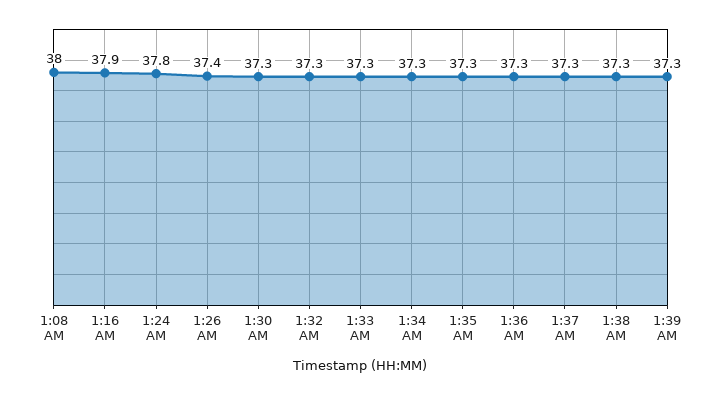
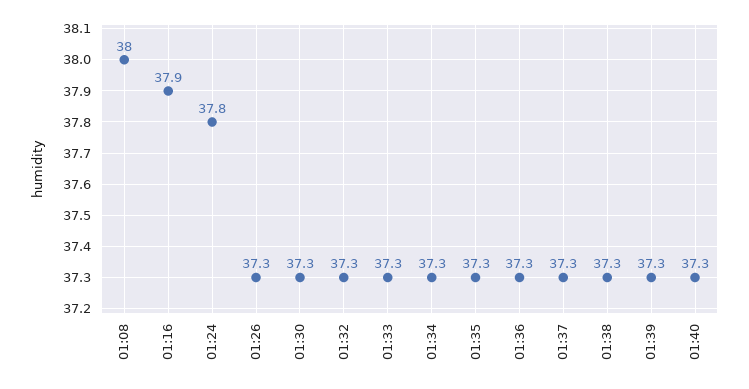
1:26 AM: 37.4 -> 37.3
01:40: none -> 37.3

